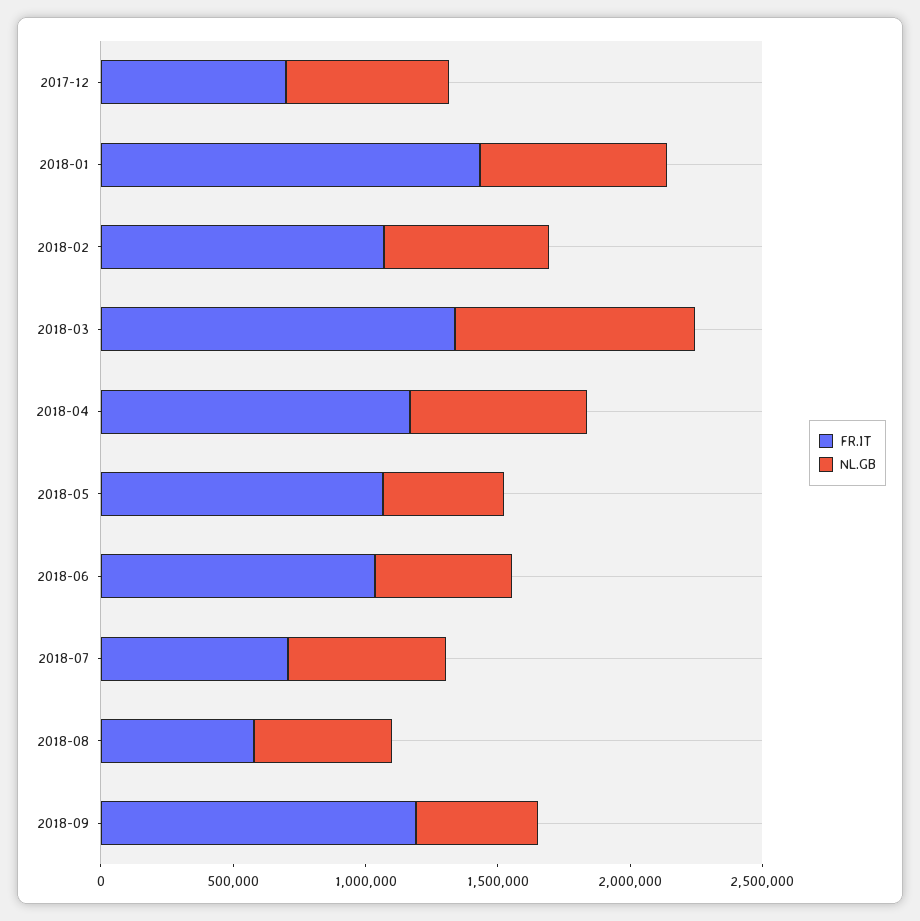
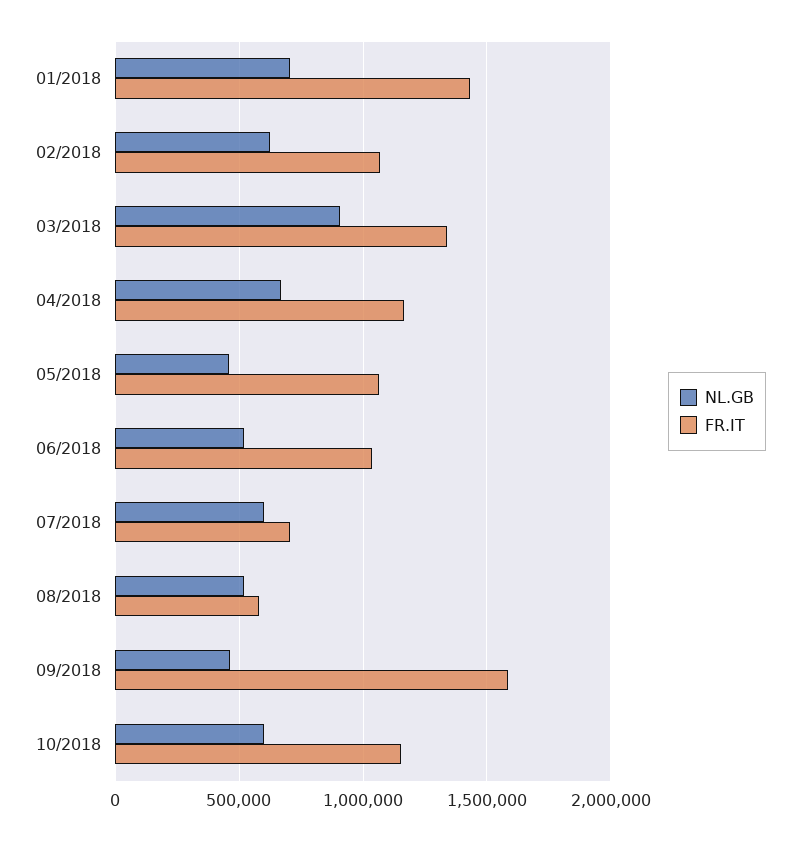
FR.IT, 2017-12: 700000 -> none
NL.GB, 2017-12: 600000 -> none
FR.IT, 2018-09: 1200000 -> 1600000
NL.GB, 10/2018: none -> 600000
FR.IT, 10/2018: none -> 1150000

